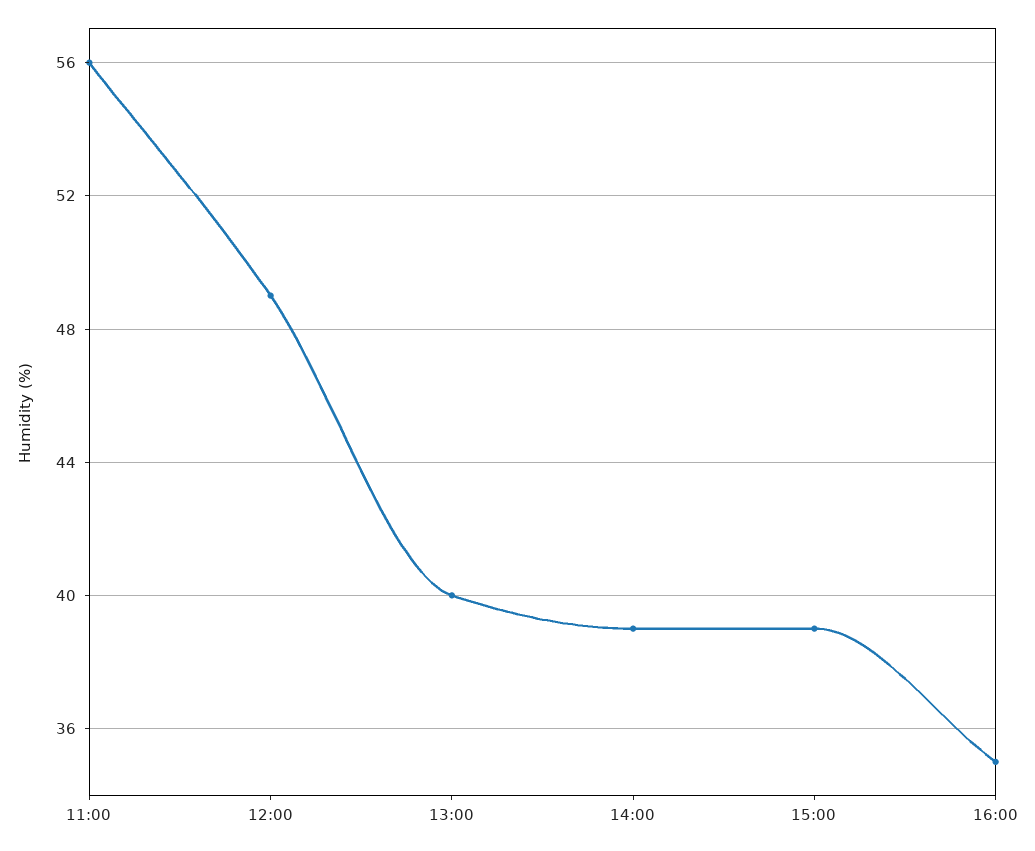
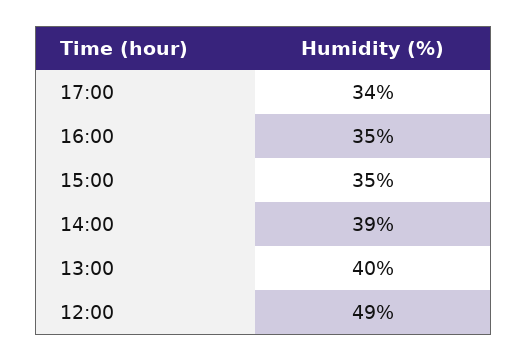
11:00: 56 -> none
15:00: 39 -> 35
17:00: none -> 34

